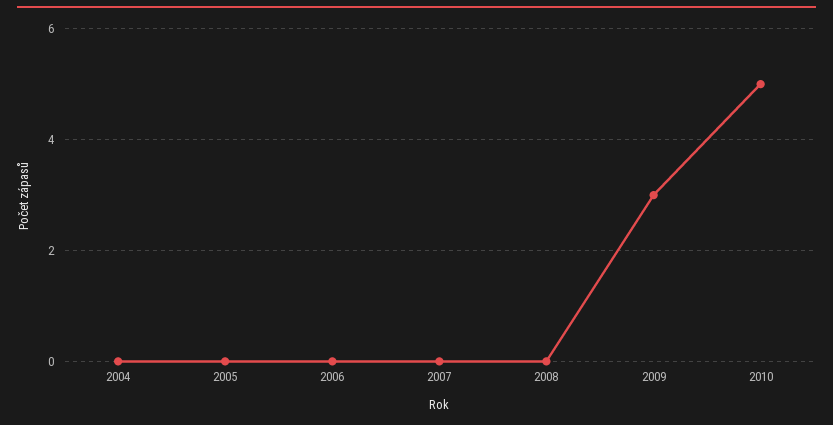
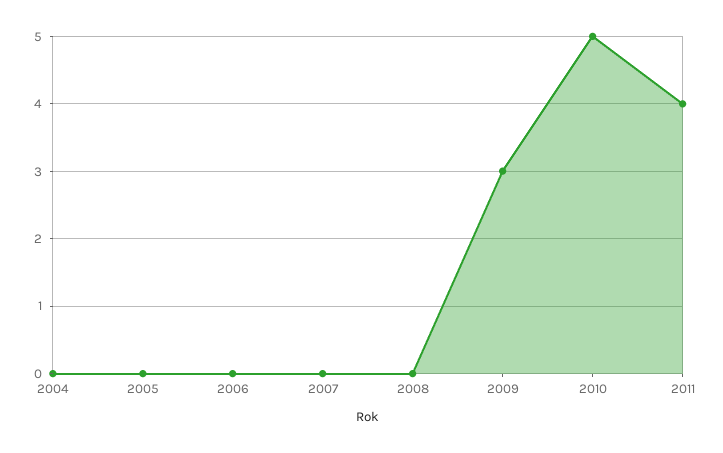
2011: none -> 4

